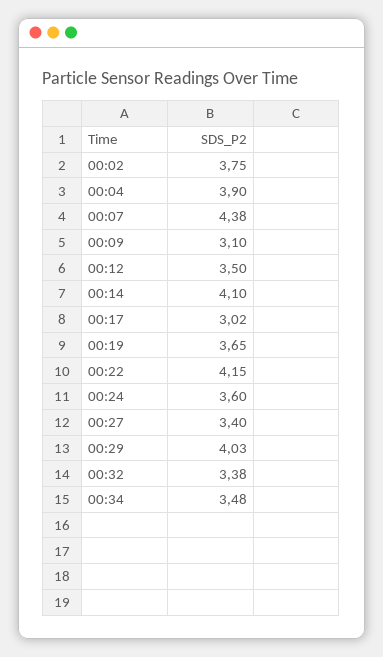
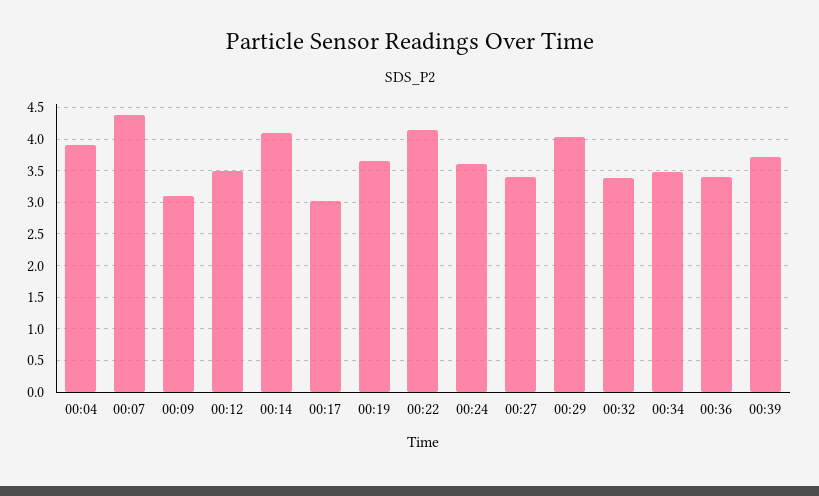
00:02: 3.75 -> none
00:36: none -> 3.4
00:39: none -> 3.7

